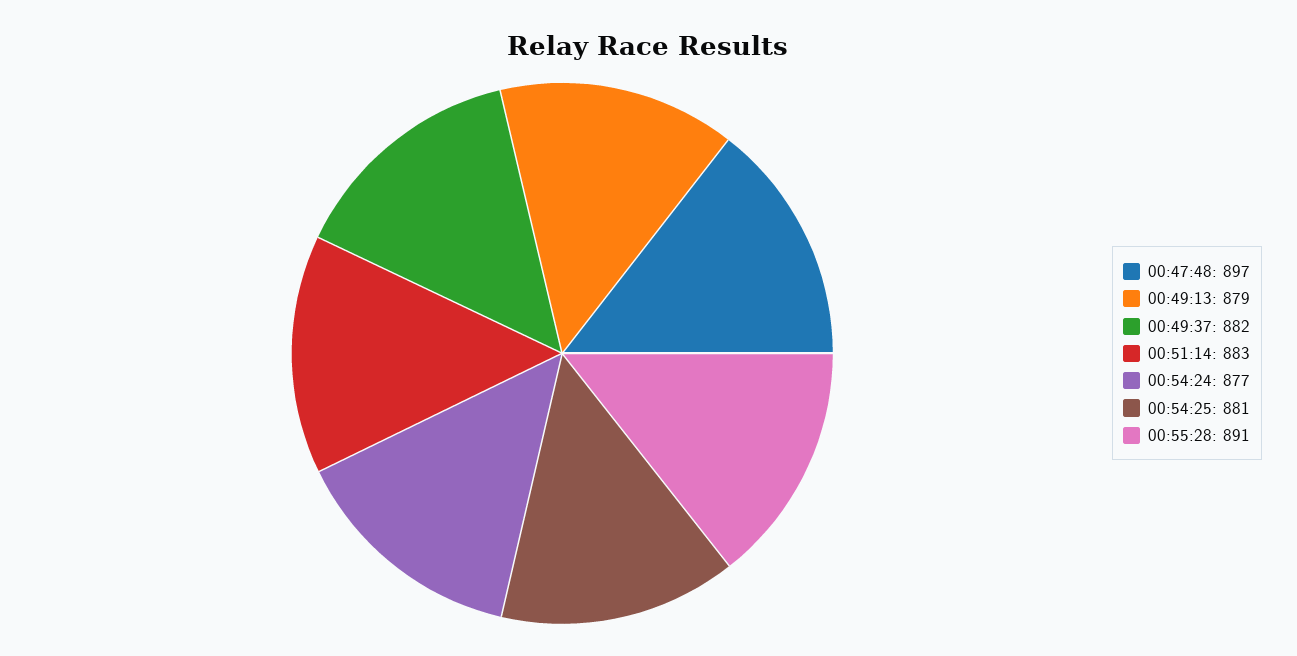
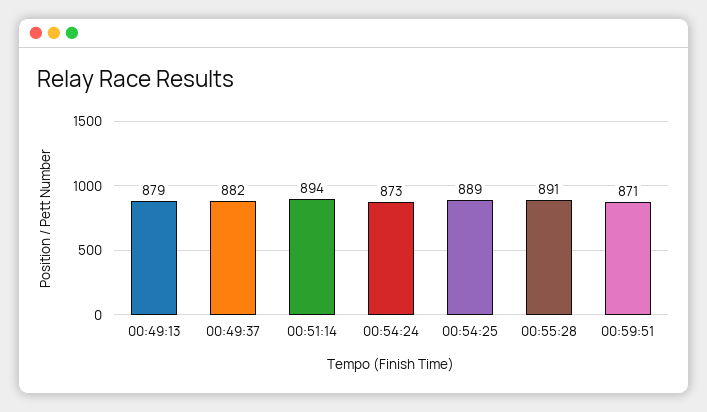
00:47:48: 897 -> none
00:51:14: 883 -> 894
00:54:24: 877 -> 873
00:54:25: 881 -> 889
00:59:51: none -> 871

